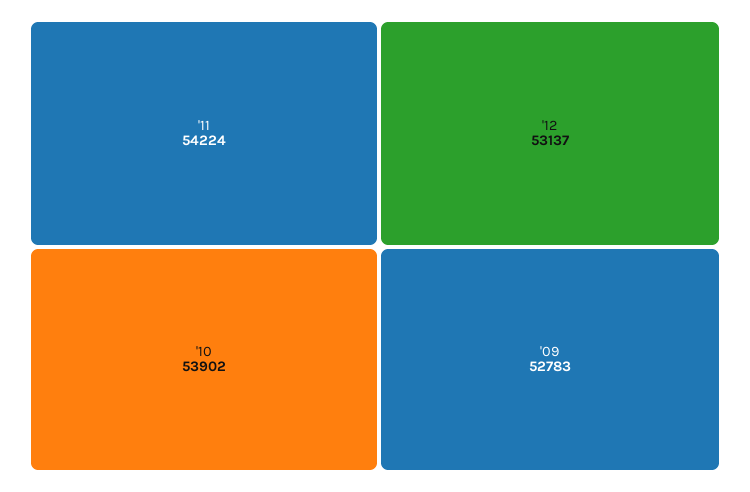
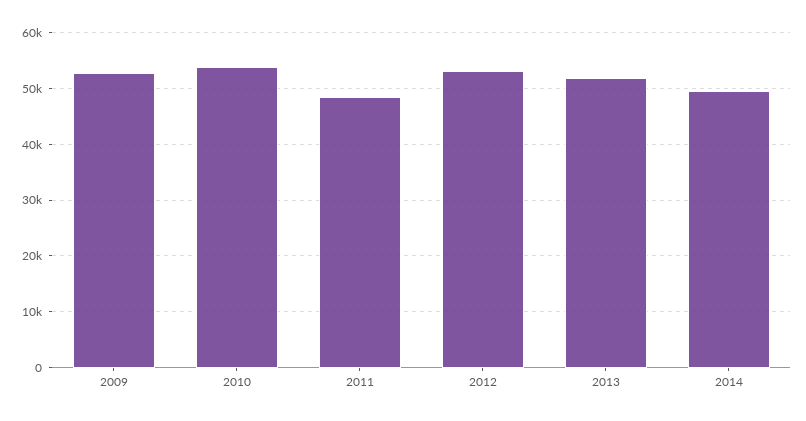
'11: 54224 -> 48000
2013: none -> 52000
2014: none -> 50000

